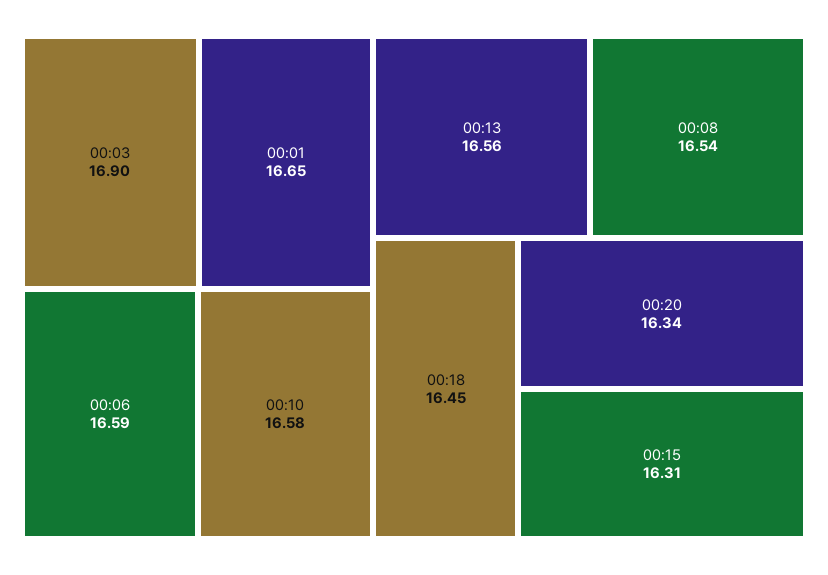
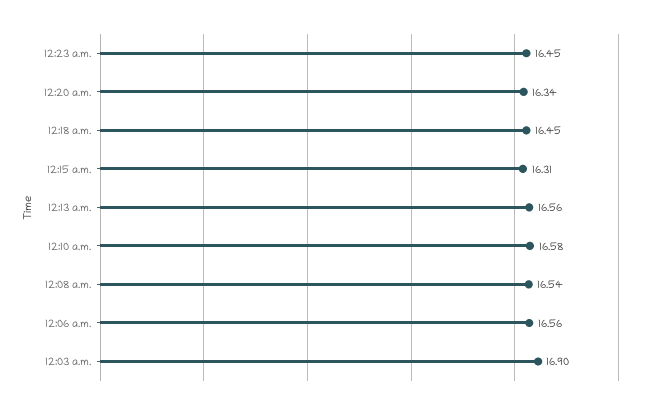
00:01: 16.65 -> none
00:06: 16.59 -> 16.56
12:23 a.m.: none -> 16.45

